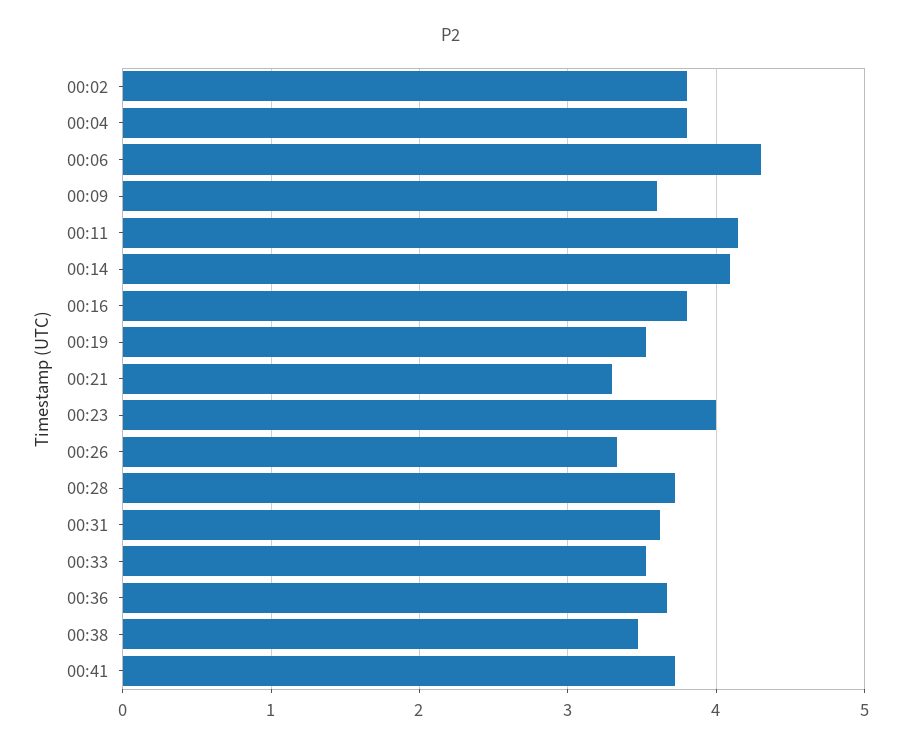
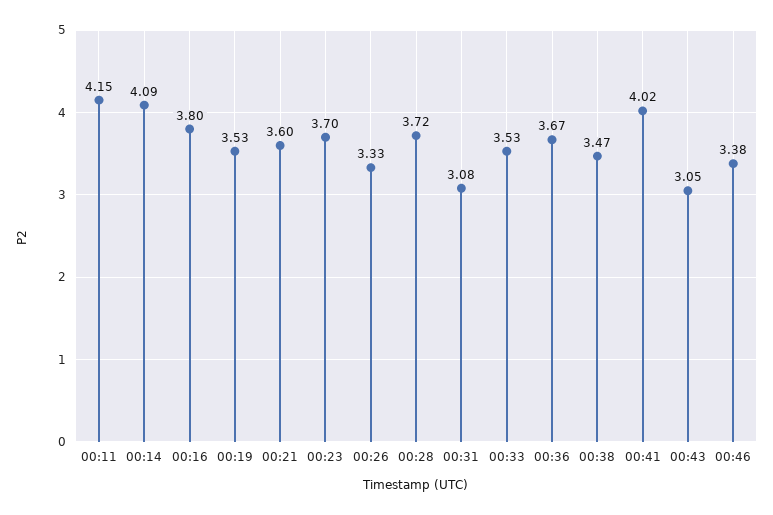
00:02: 3.8 -> none
00:04: 3.8 -> none
00:06: 4.3 -> none
00:09: 3.6 -> none
00:21: 3.3 -> 3.6
00:23: 4 -> 3.7
00:31: 3.6 -> 3.08
00:41: 3.7 -> 4.02
00:43: none -> 3.05
00:46: none -> 3.38

